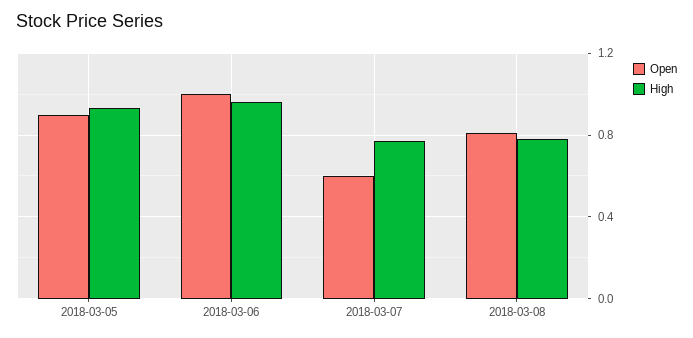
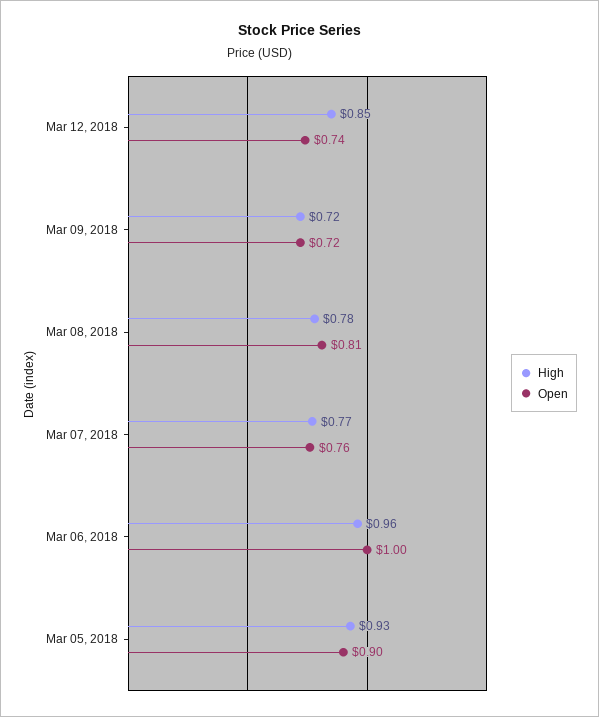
Open, 2018-03-07: 0.6 -> 0.76
High, Mar 12, 2018: none -> 0.85
Open, Mar 12, 2018: none -> 0.74
High, Mar 09, 2018: none -> 0.72
Open, Mar 09, 2018: none -> 0.72

